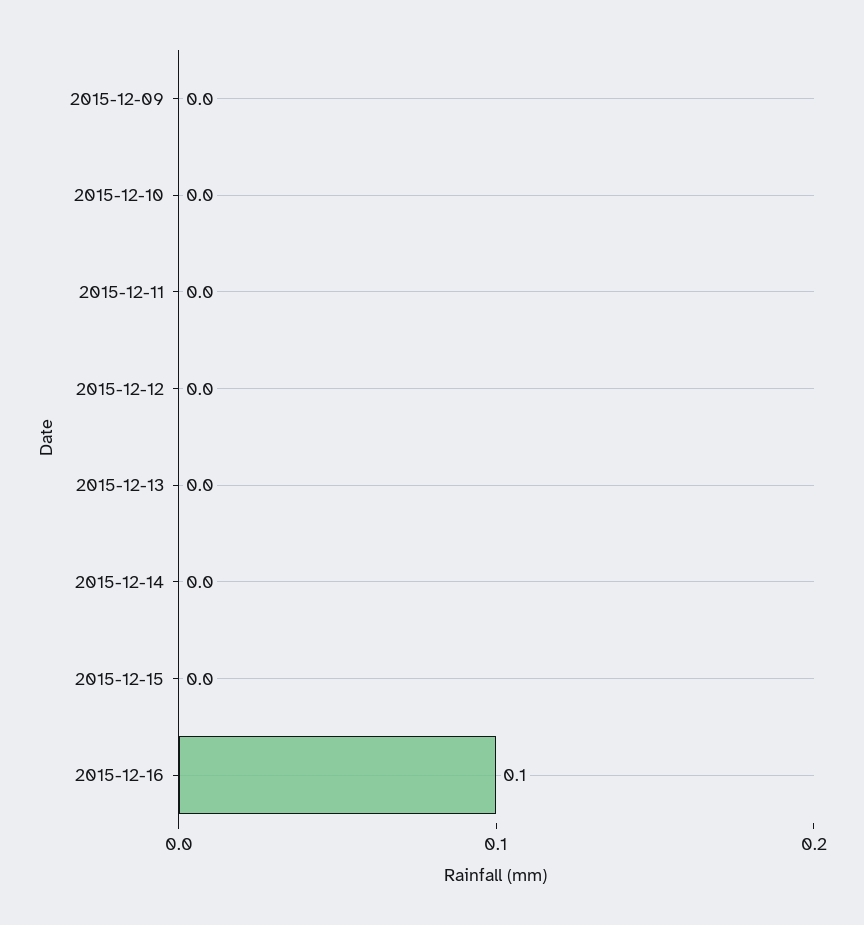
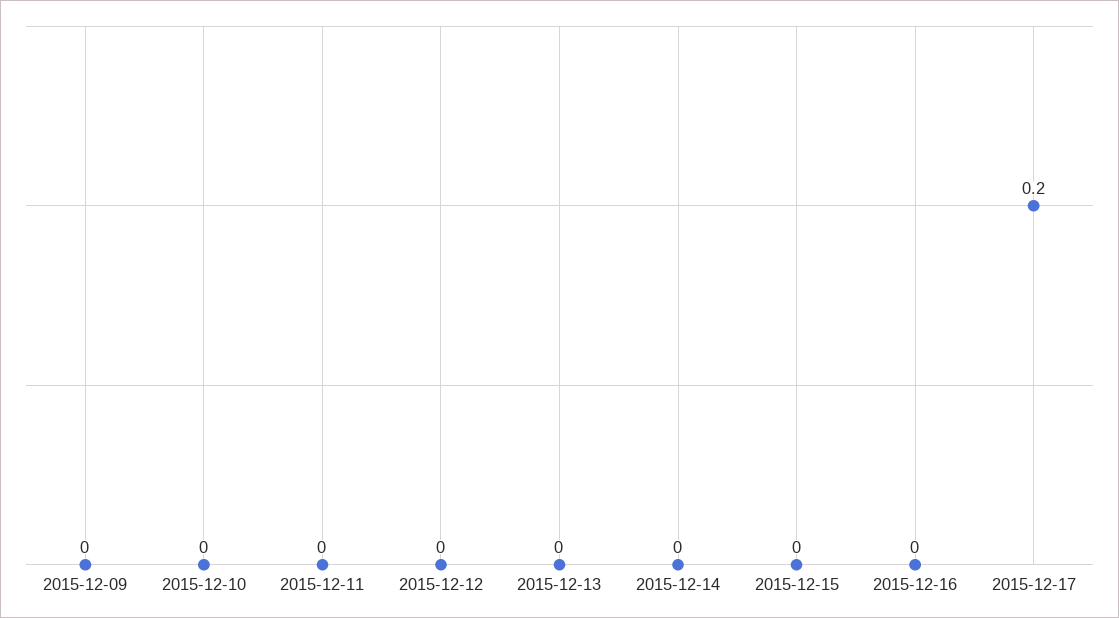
2015-12-16: 0.1 -> 0
2015-12-17: none -> 0.2

